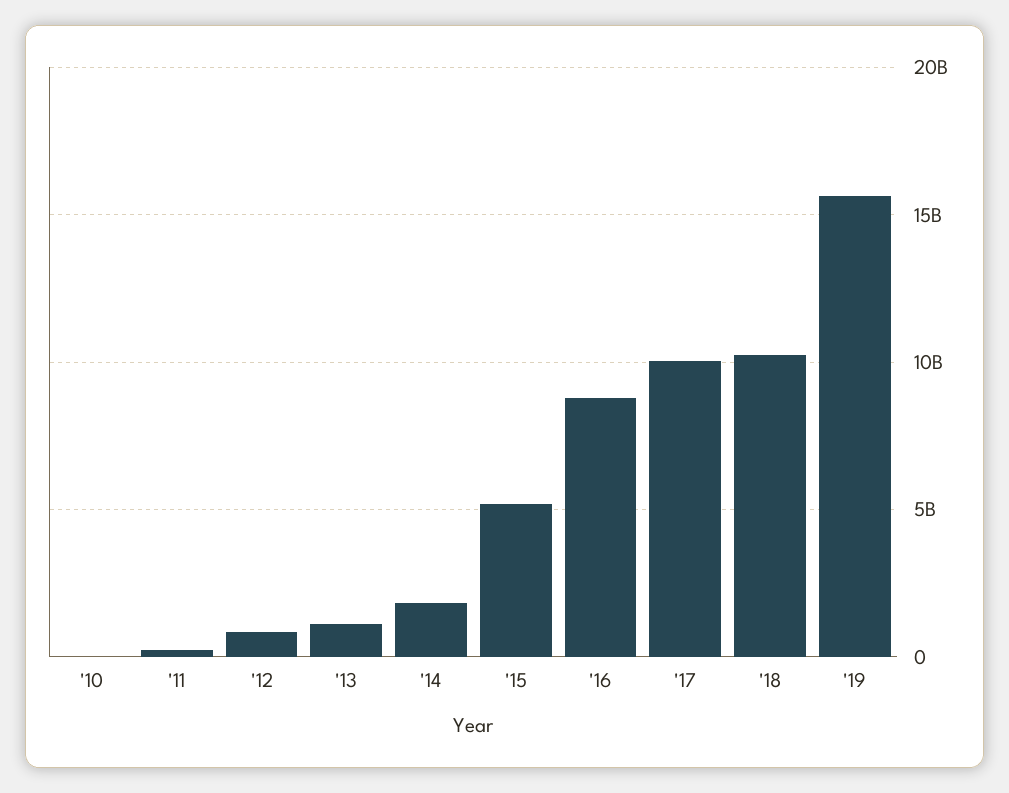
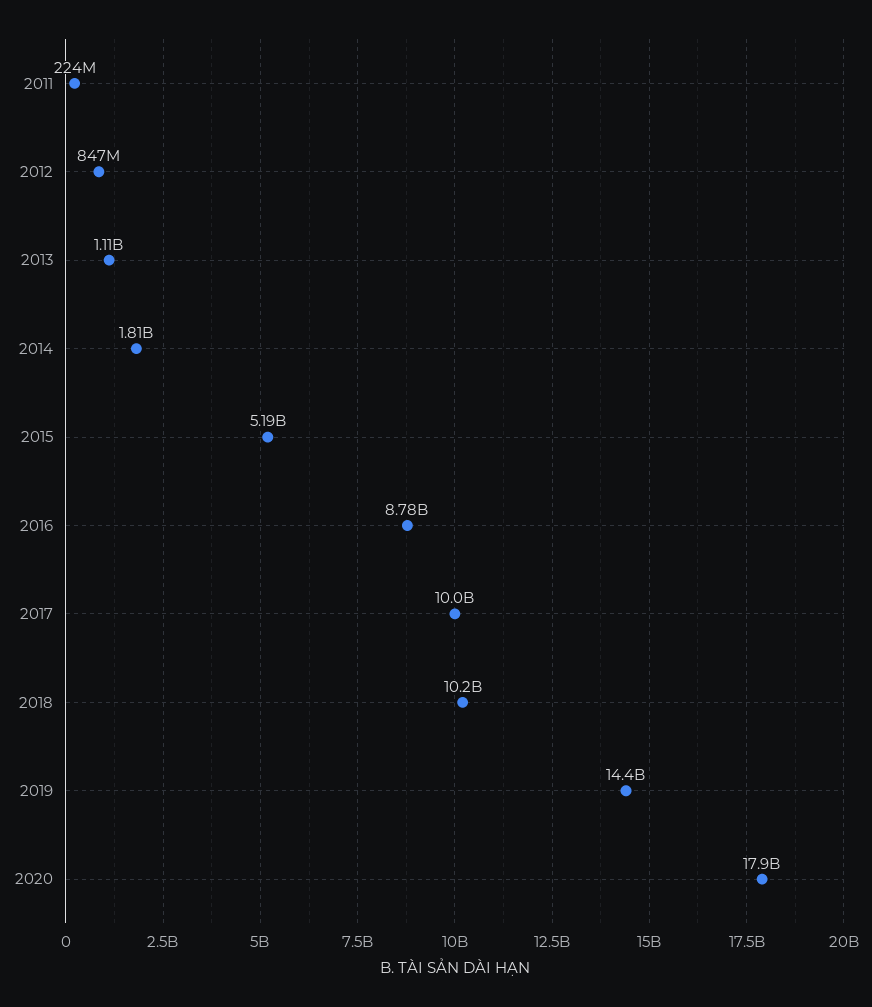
'10: 0 -> none
'19: 15500000000 -> 14400000000
2020: none -> 17900000000

